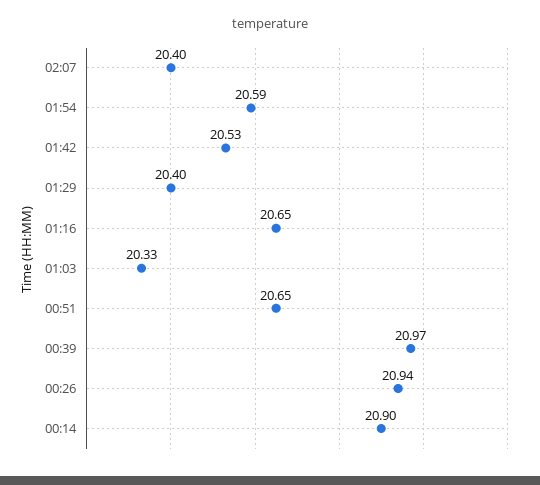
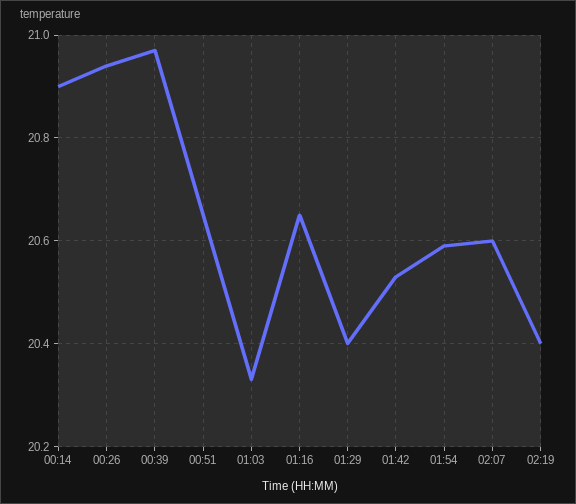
02:07: 20.4 -> 20.6
02:19: none -> 20.4

